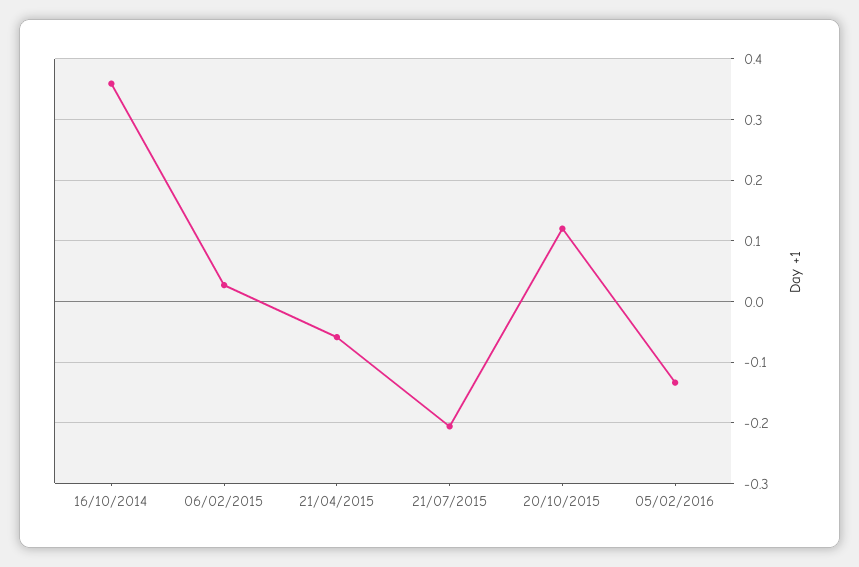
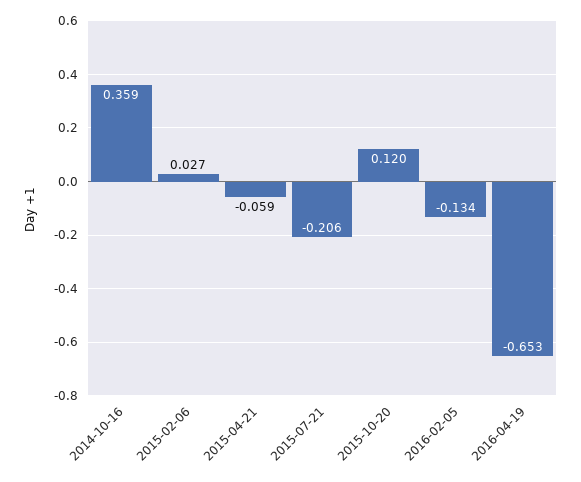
2016-04-19: none -> -0.653

